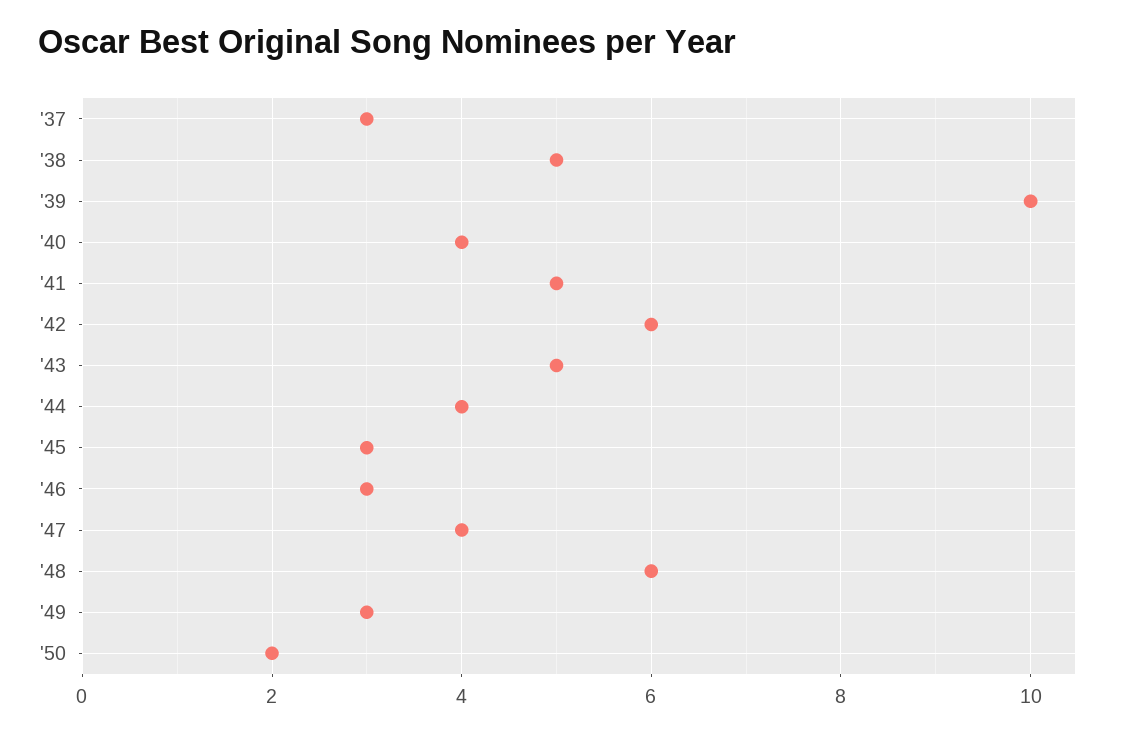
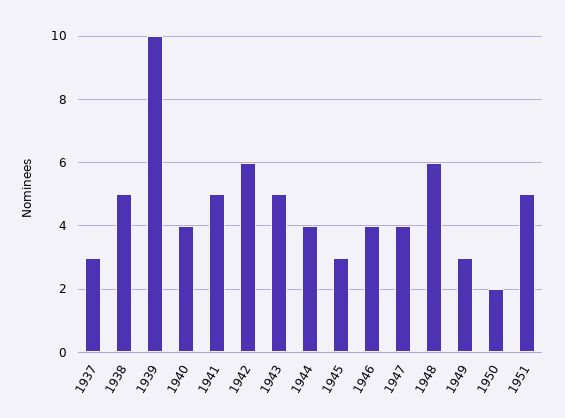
'46: 3 -> 4
1951: none -> 5

